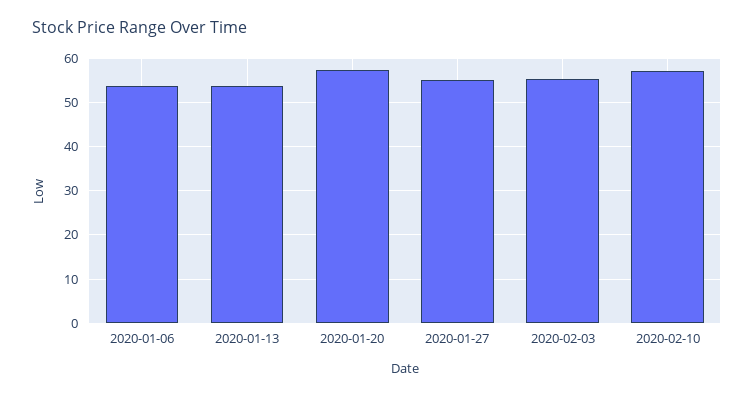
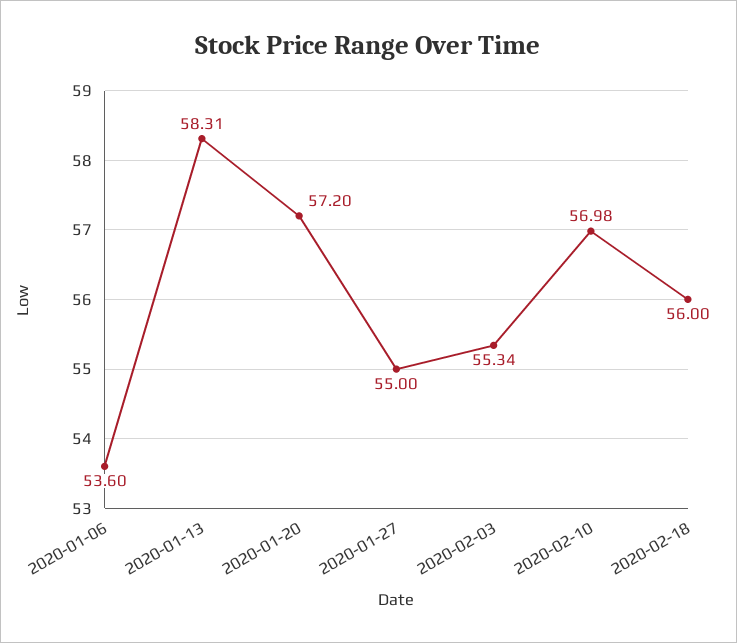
2020-01-13: 54 -> 58.31
2020-02-18: none -> 56

